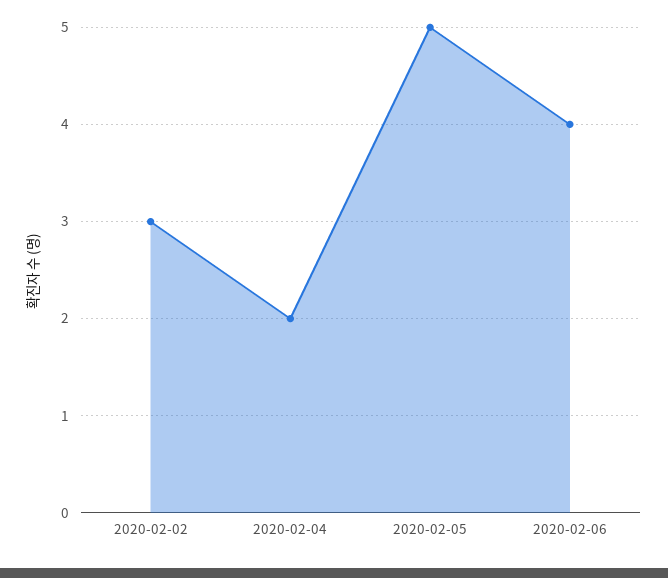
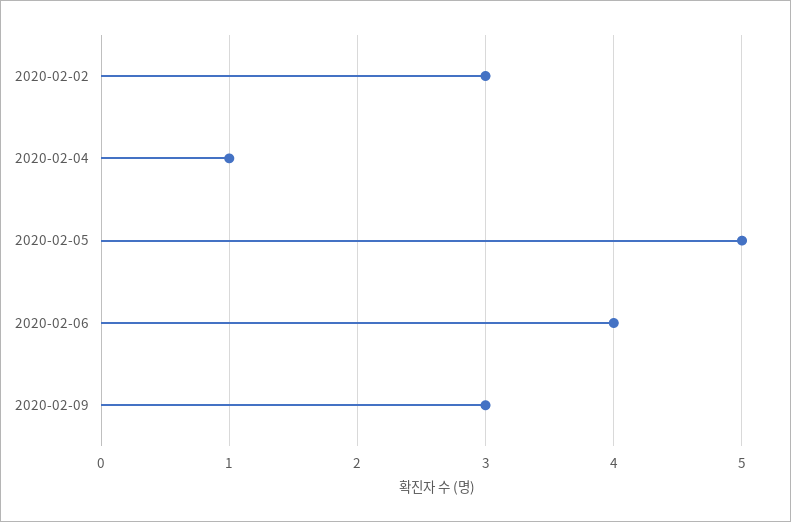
2020-02-04: 2 -> 1
2020-02-09: none -> 3

